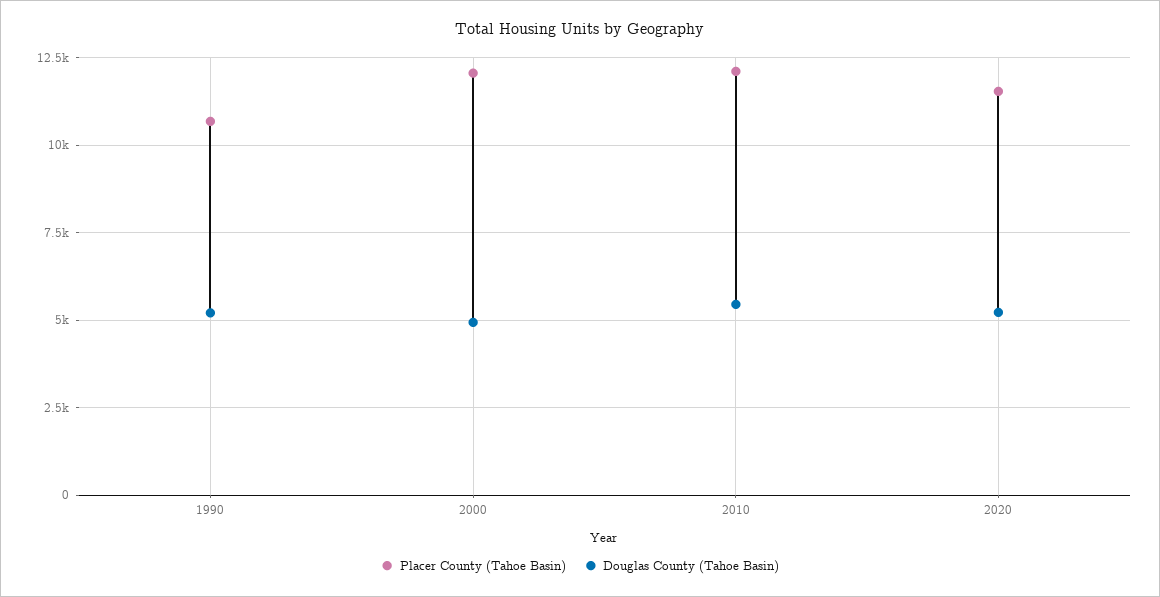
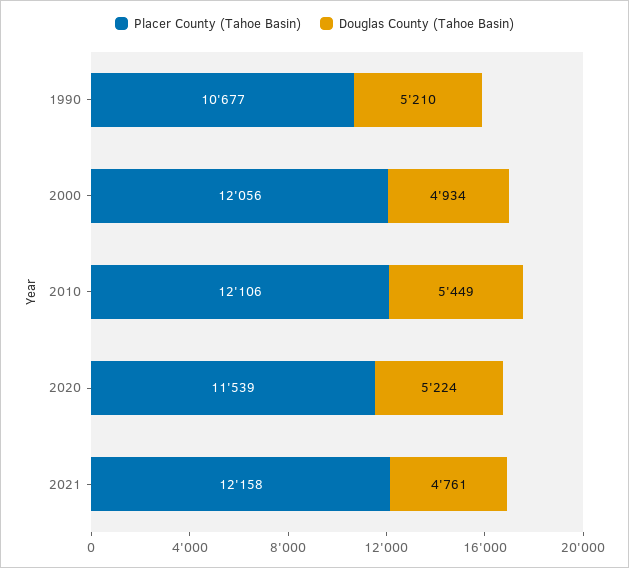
Placer County (Tahoe Basin), 2021: none -> 12158
Douglas County (Tahoe Basin), 2021: none -> 4761

